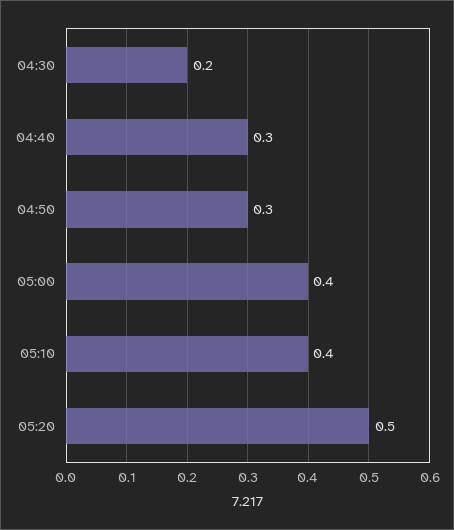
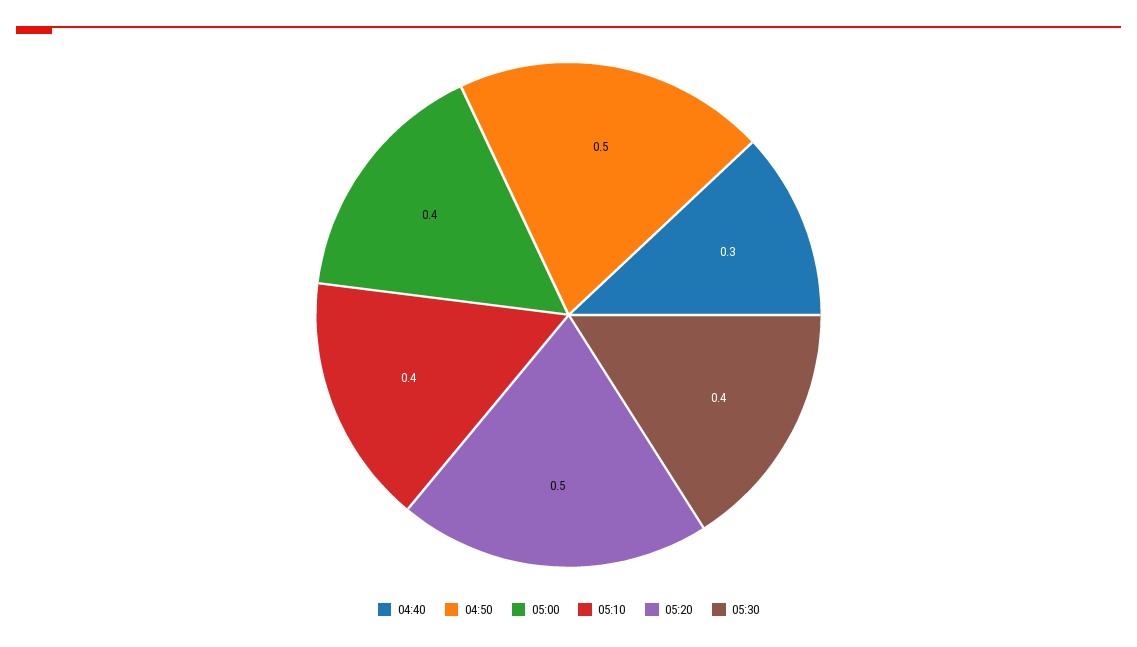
04:30: 0.2 -> none
04:50: 0.3 -> 0.5
05:30: none -> 0.4

